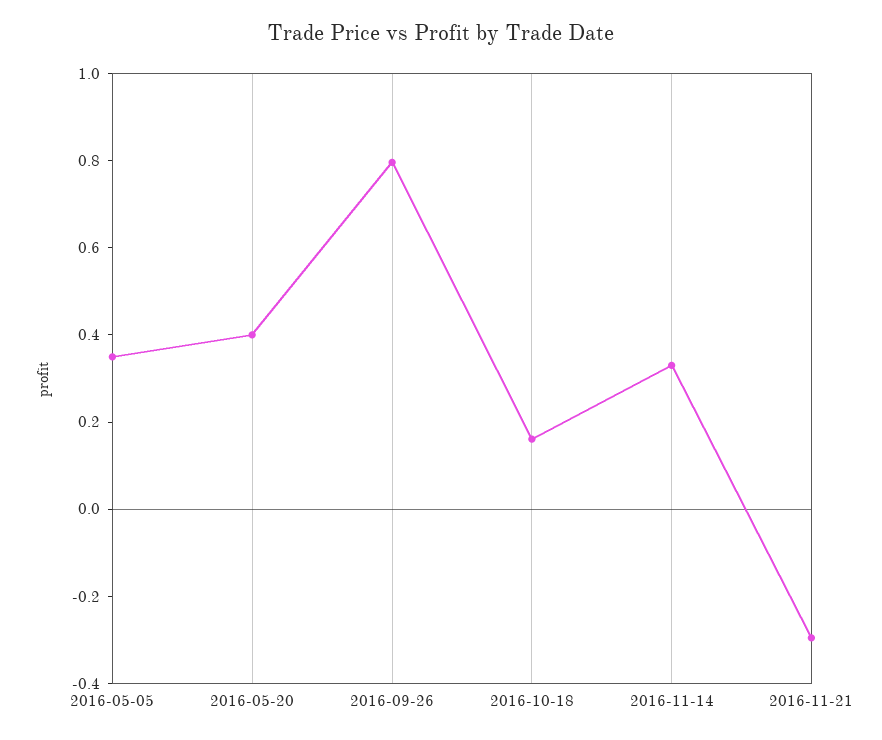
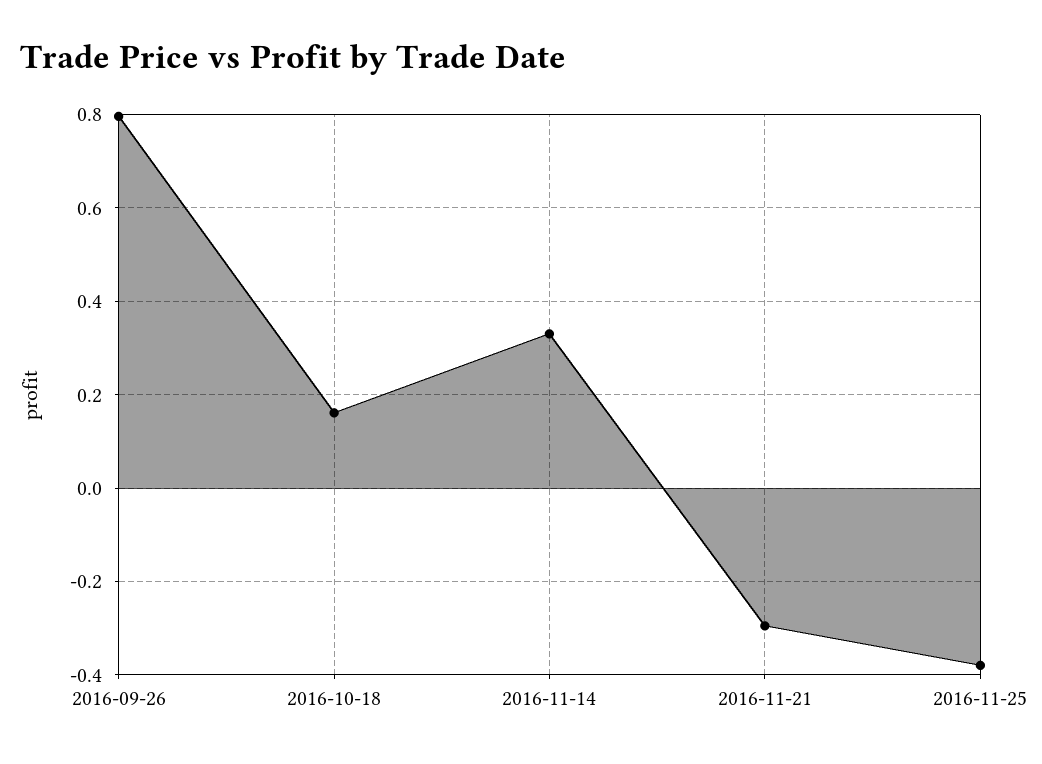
2016-05-05: 0.35 -> none
2016-05-20: 0.4 -> none
2016-11-25: none -> -0.38

